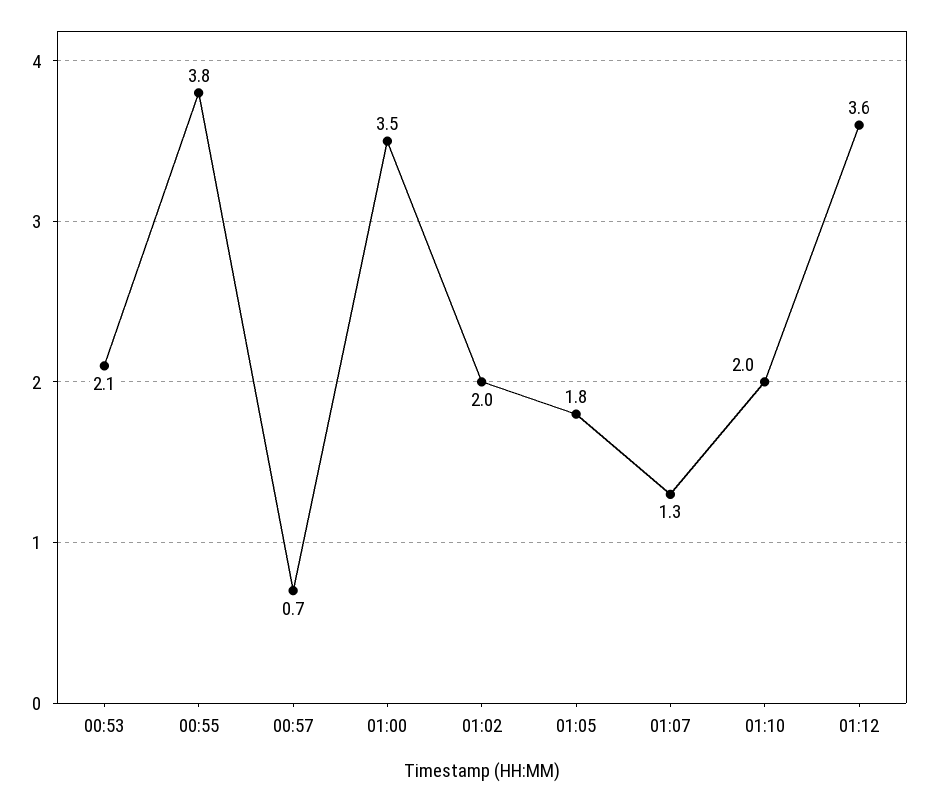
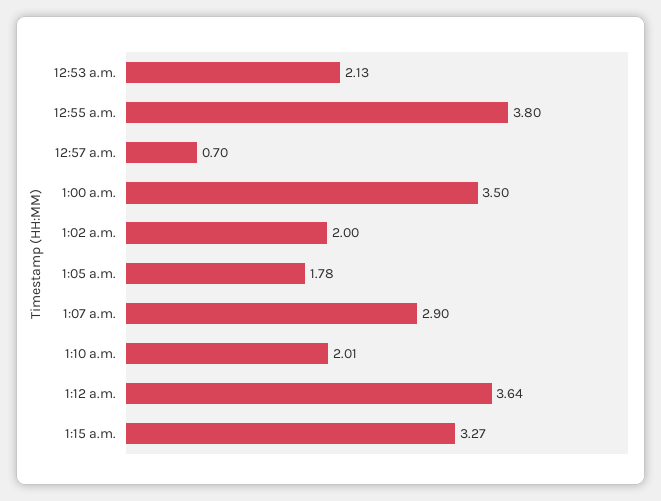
01:07: 1.3 -> 2.9
1:15 a.m.: none -> 3.27

